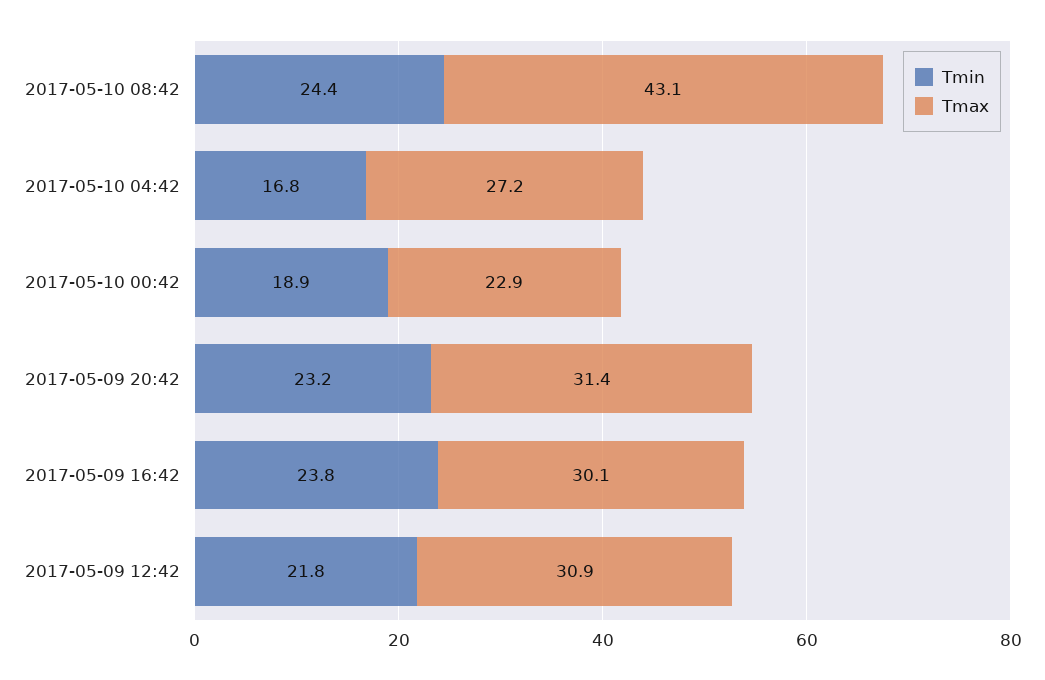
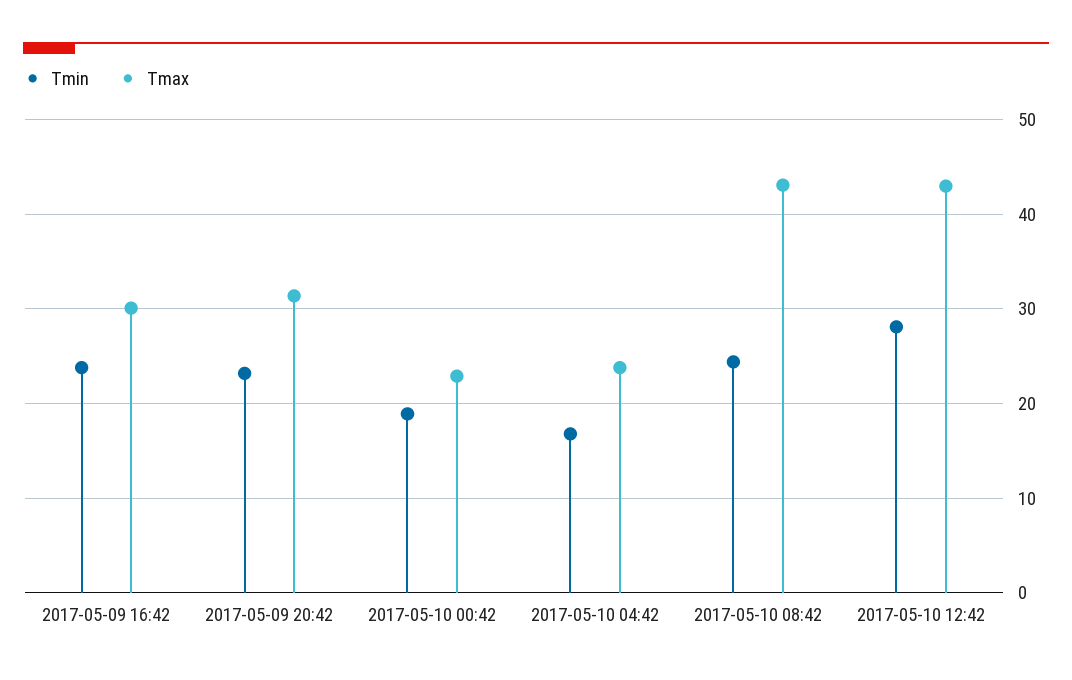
Tmax, 2017-05-10 04:42: 27.2 -> 24
Tmin, 2017-05-09 12:42: 21.8 -> none
Tmax, 2017-05-09 12:42: 30.9 -> none
Tmin, 2017-05-10 12:42: none -> 28
Tmax, 2017-05-10 12:42: none -> 43

